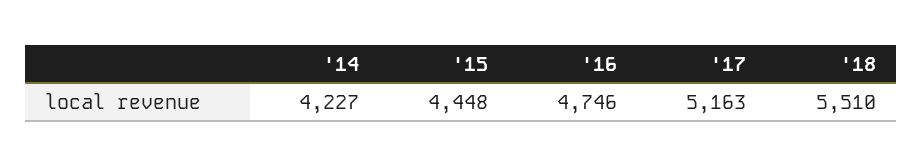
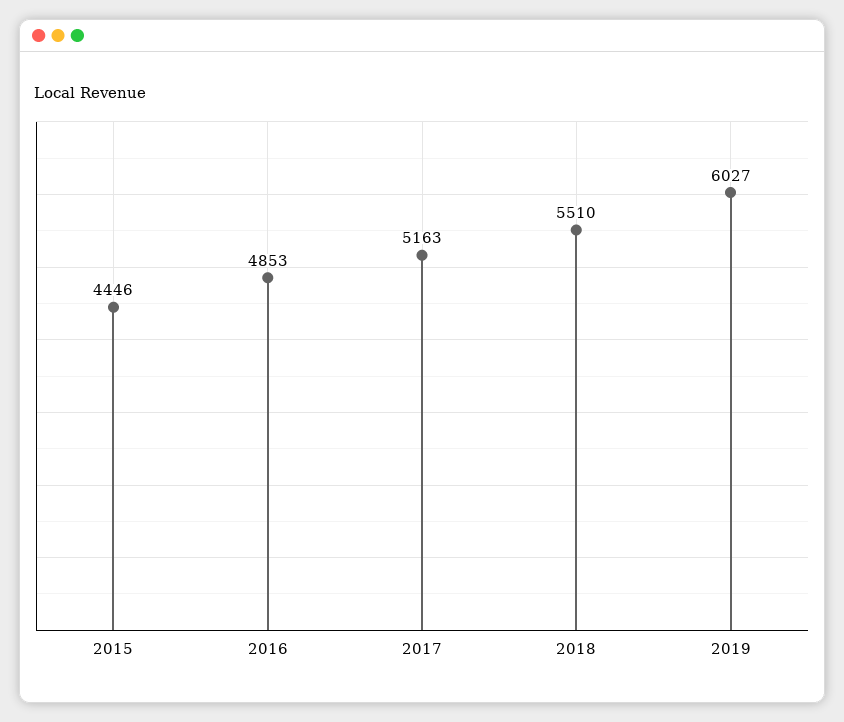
'14: 4227 -> none
'15: 4448 -> 4446
'16: 4746 -> 4853
2019: none -> 6027

